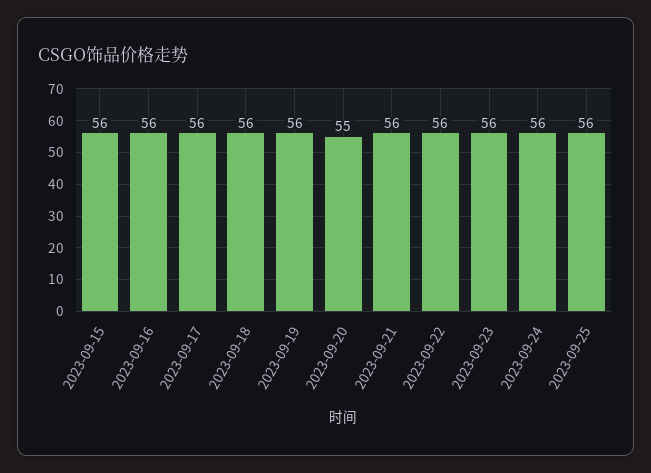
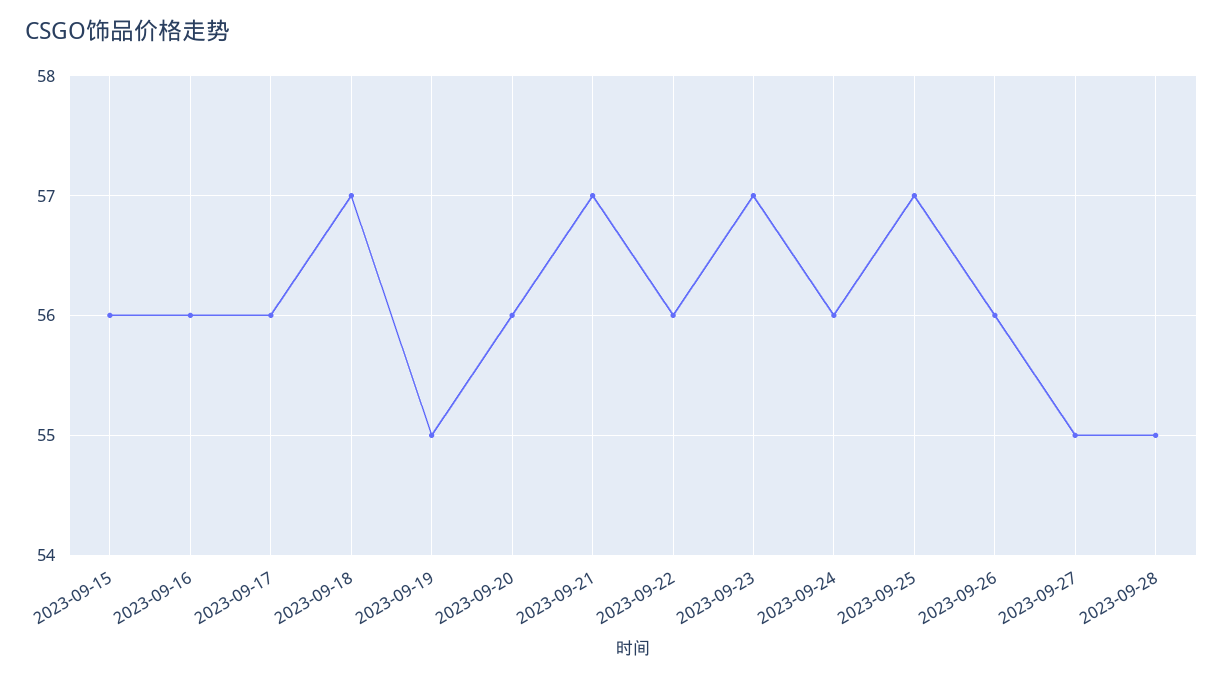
2023-09-18: 56 -> 57
2023-09-19: 56 -> 55
2023-09-20: 55 -> 56
2023-09-21: 56 -> 57
2023-09-23: 56 -> 57
2023-09-25: 56 -> 57
2023-09-26: none -> 56
2023-09-27: none -> 55
2023-09-28: none -> 55

